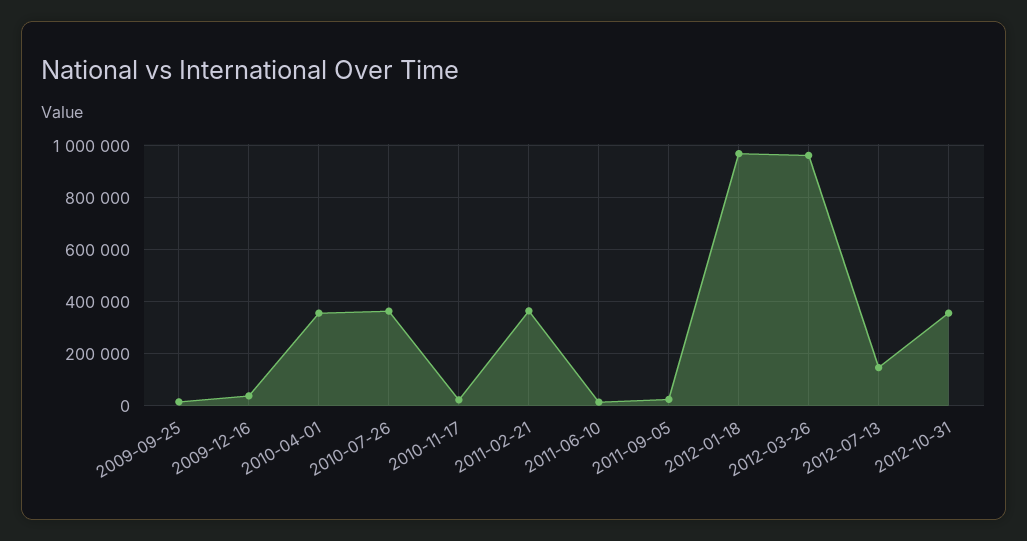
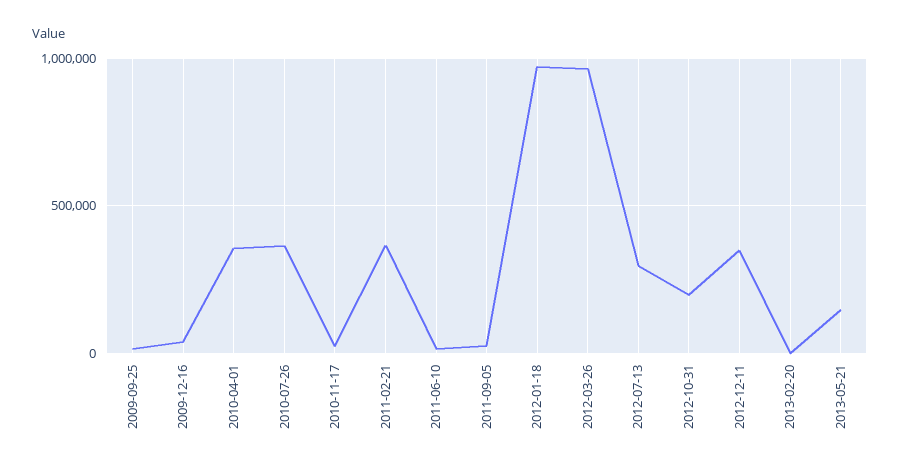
2012-07-13: 150000 -> 300000
2012-10-31: 350000 -> 200000
2012-12-11: none -> 350000
2013-02-20: none -> 0
2013-05-21: none -> 150000

